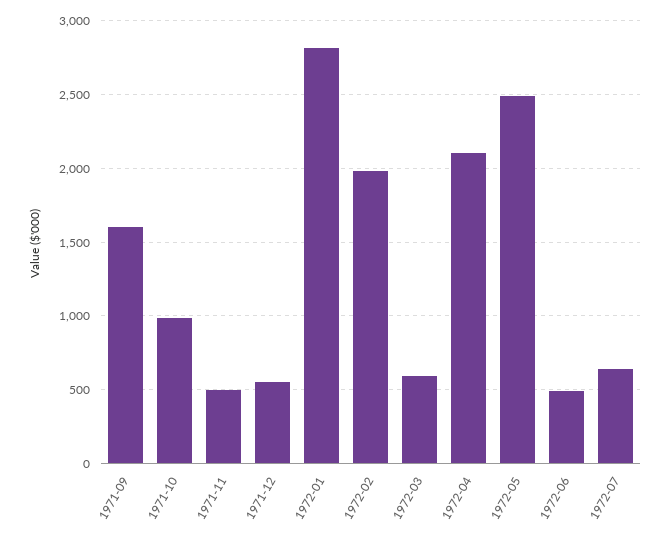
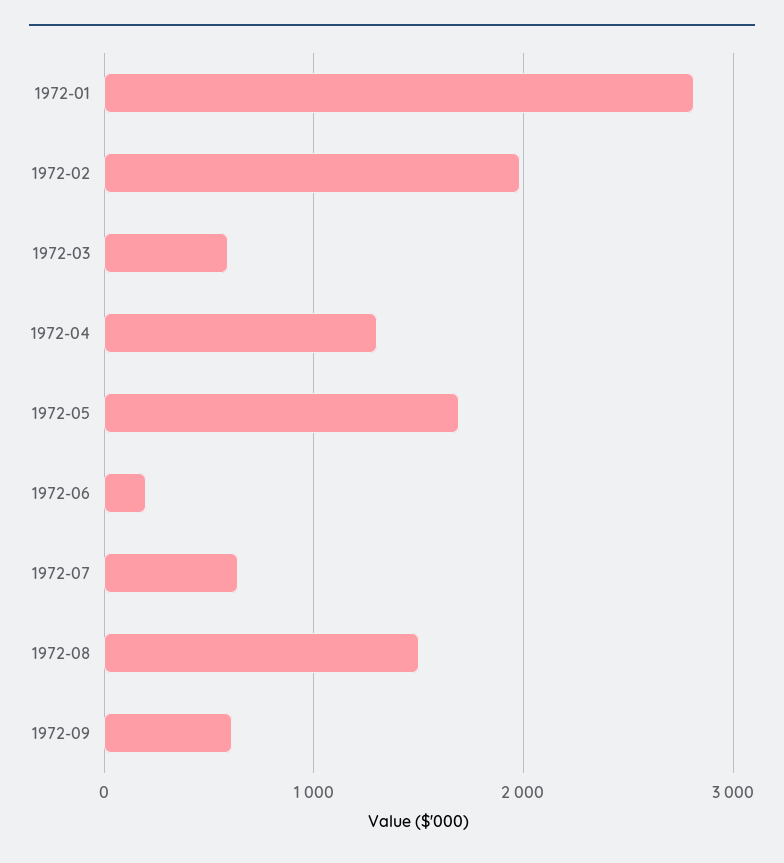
1971-09: 1600 -> none
1971-10: 1000 -> none
1971-11: 500 -> none
1971-12: 550 -> none
1972-04: 2100 -> 1300
1972-05: 2500 -> 1700
1972-06: 500 -> 200
1972-08: none -> 1500
1972-09: none -> 600

